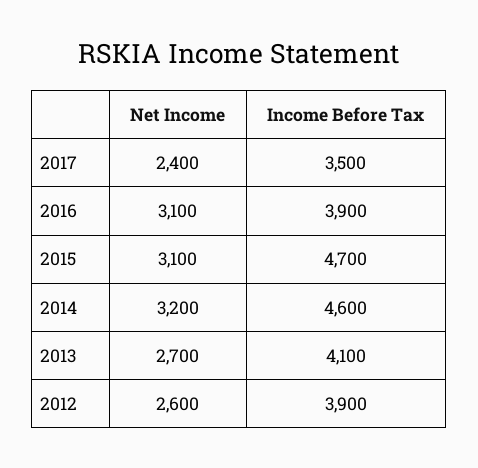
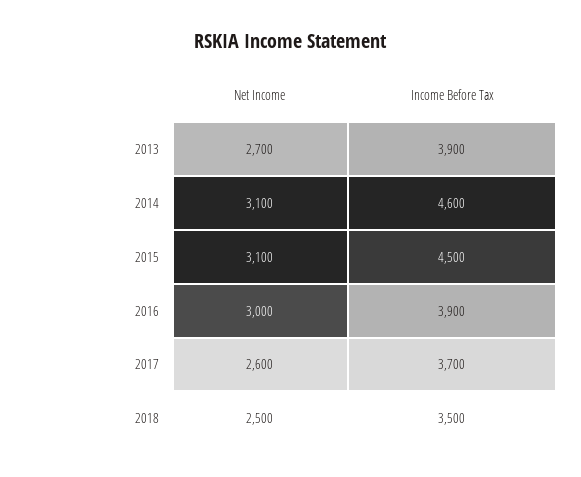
Net Income, 2017: 2400 -> 2600
Income Before Tax, 2017: 3500 -> 3700
Net Income, 2016: 3100 -> 3000
Income Before Tax, 2015: 4700 -> 4500
Net Income, 2014: 3200 -> 3100
Income Before Tax, 2013: 4100 -> 3900
Net Income, 2012: 2600 -> none
Income Before Tax, 2012: 3900 -> none
Net Income, 2018: none -> 2500
Income Before Tax, 2018: none -> 3500

